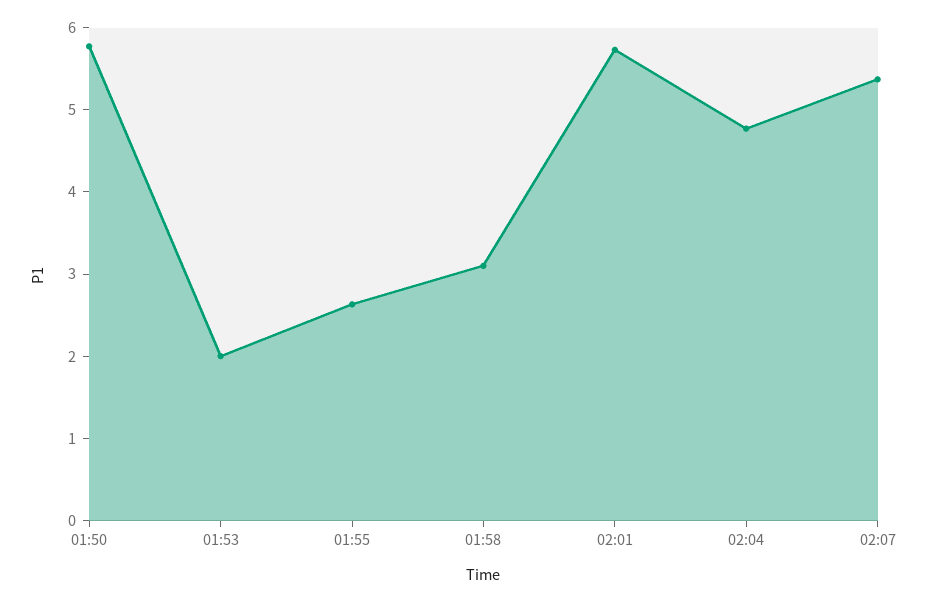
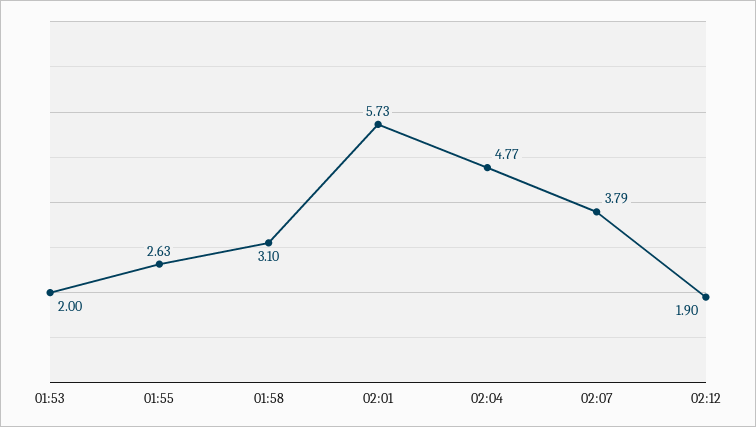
01:50: 5.8 -> none
02:07: 5.4 -> 3.79
02:12: none -> 1.9

